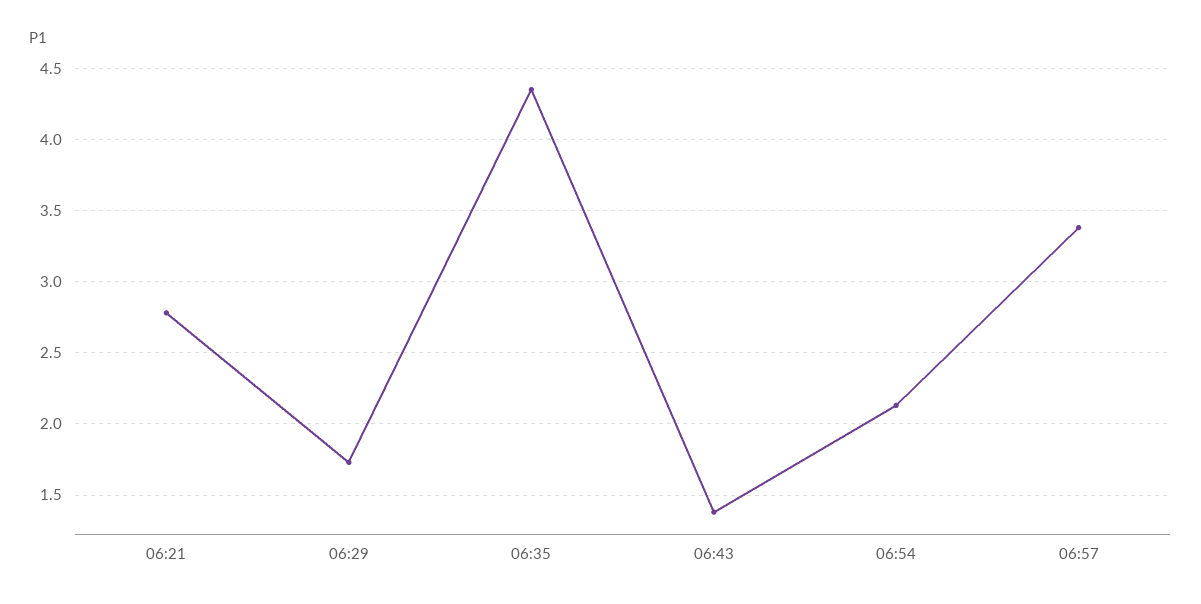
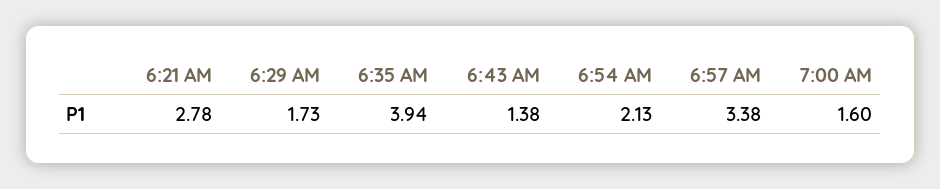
06:35: 4.35 -> 3.94
7:00 AM: none -> 1.6

